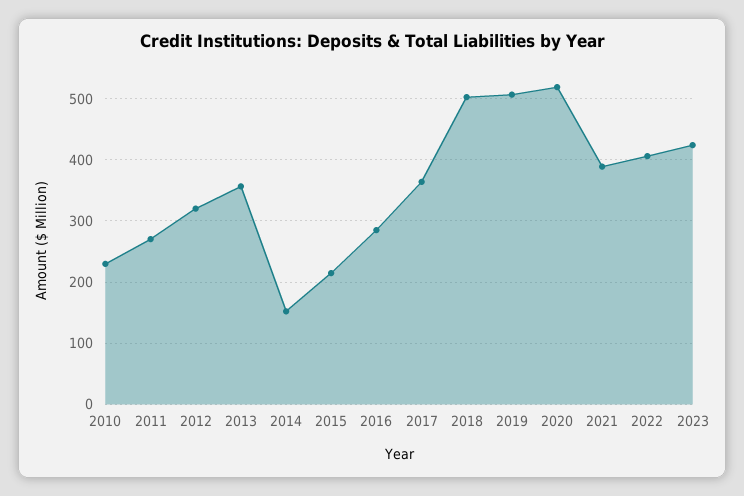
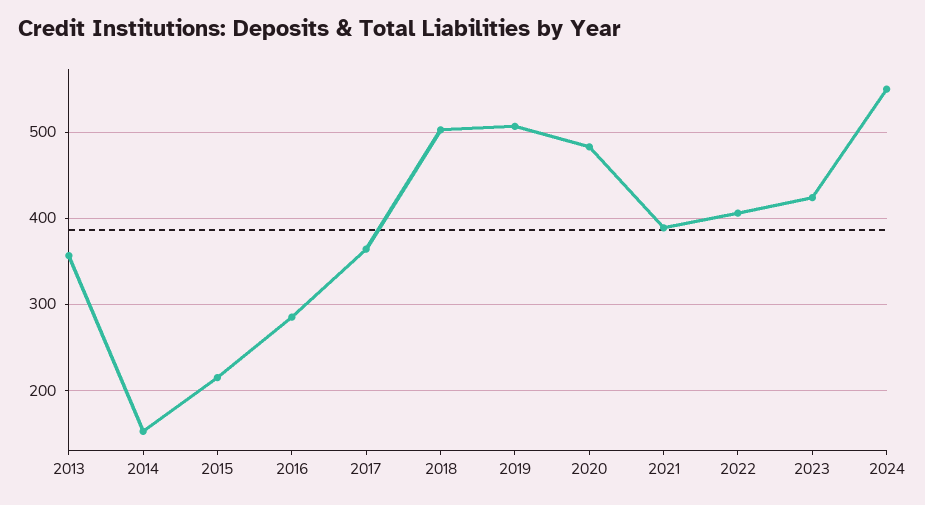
2010: 230 -> none
2011: 270 -> none
2012: 320 -> none
2020: 520 -> 480
2024: none -> 550

